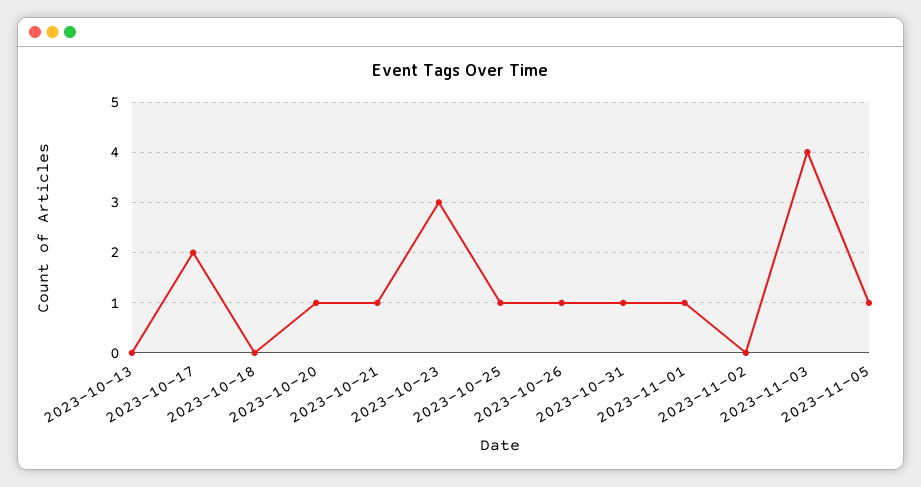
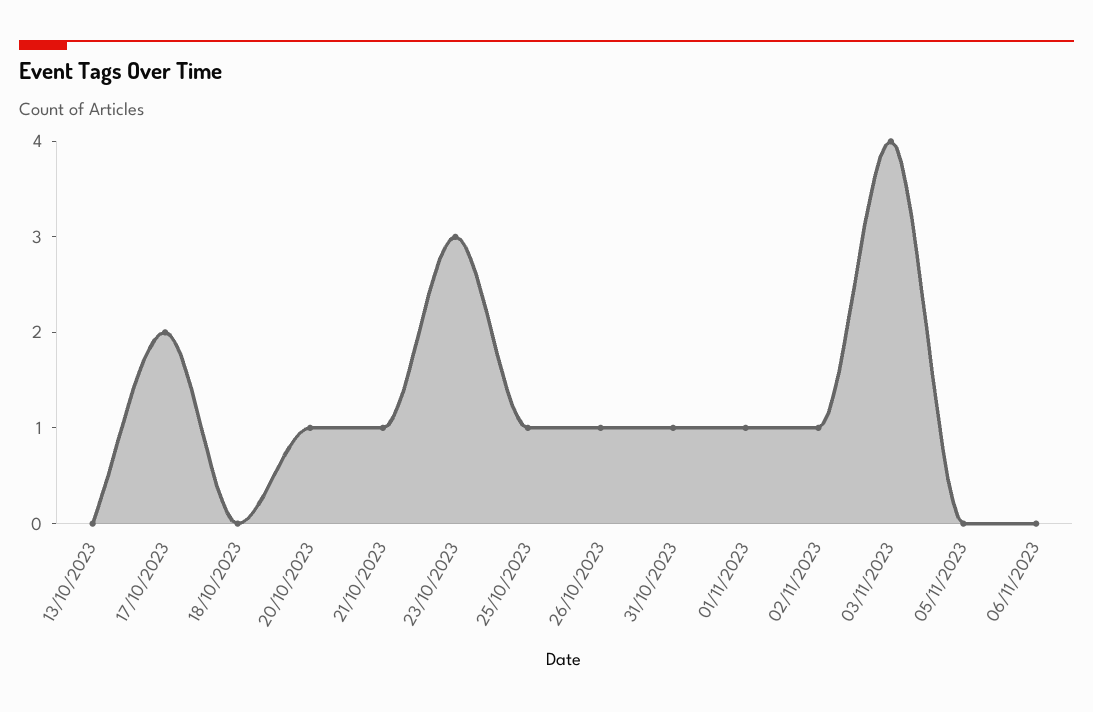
2023-11-02: 0 -> 1
2023-11-05: 1 -> 0
06/11/2023: none -> 0

